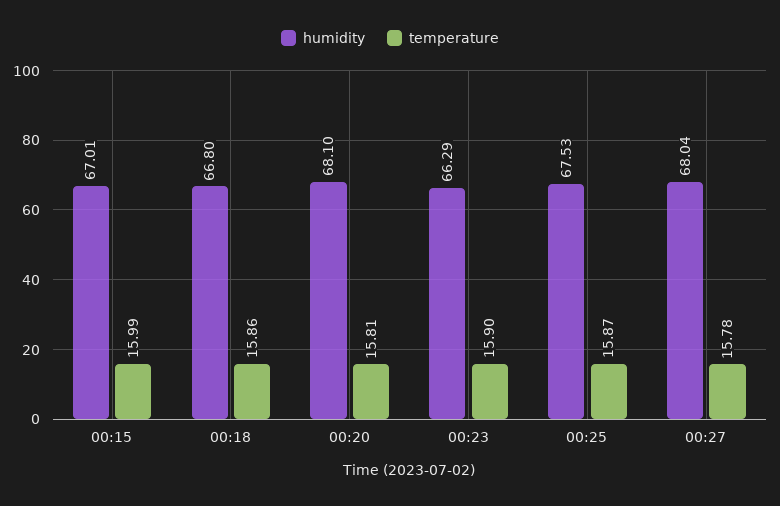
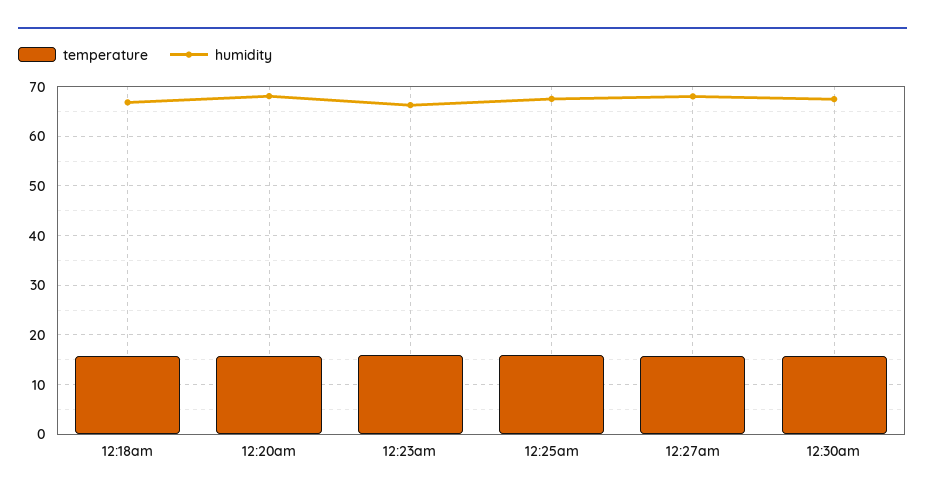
humidity, 00:15: 67.01 -> none
temperature, 00:15: 15.99 -> none
temperature, 12:30am: none -> 16
humidity, 12:30am: none -> 68

